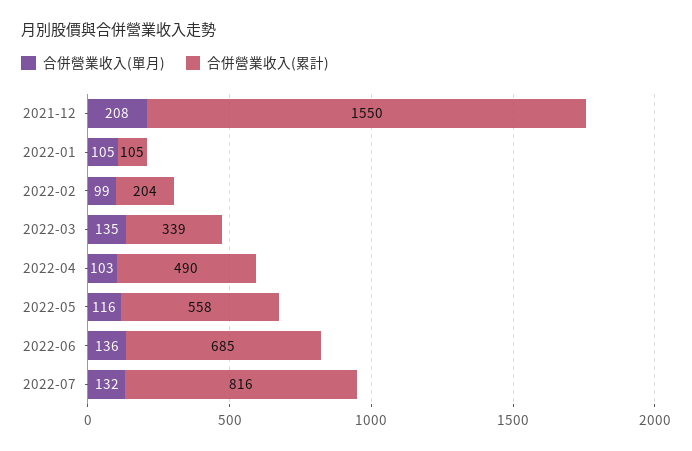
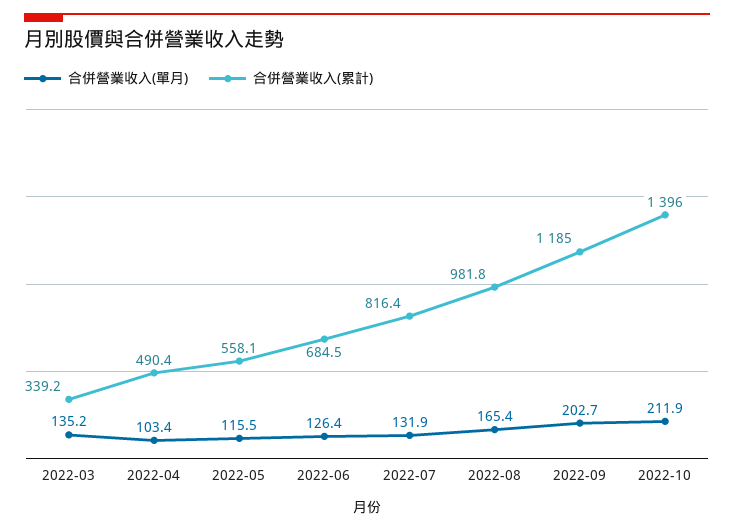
合併營業收入(單月), 2021-12: 208 -> none
合併營業收入(累計), 2021-12: 1550 -> none
合併營業收入(單月), 2022-01: 105 -> none
合併營業收入(累計), 2022-01: 105 -> none
合併營業收入(單月), 2022-02: 99 -> none
合併營業收入(累計), 2022-02: 204 -> none
合併營業收入(單月), 2022-06: 136 -> 126.4
合併營業收入(單月), 2022-08: none -> 165.4
合併營業收入(累計), 2022-08: none -> 981.8
合併營業收入(單月), 2022-09: none -> 202.7
合併營業收入(累計), 2022-09: none -> 1185
合併營業收入(單月), 2022-10: none -> 211.9
合併營業收入(累計), 2022-10: none -> 1396

